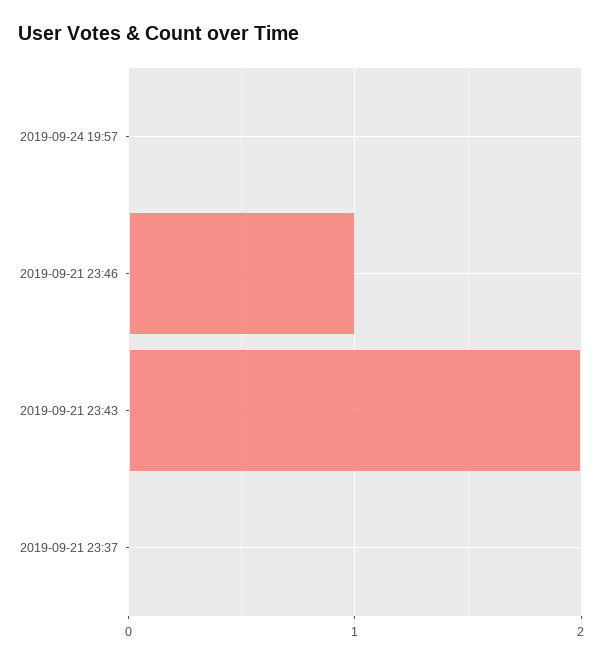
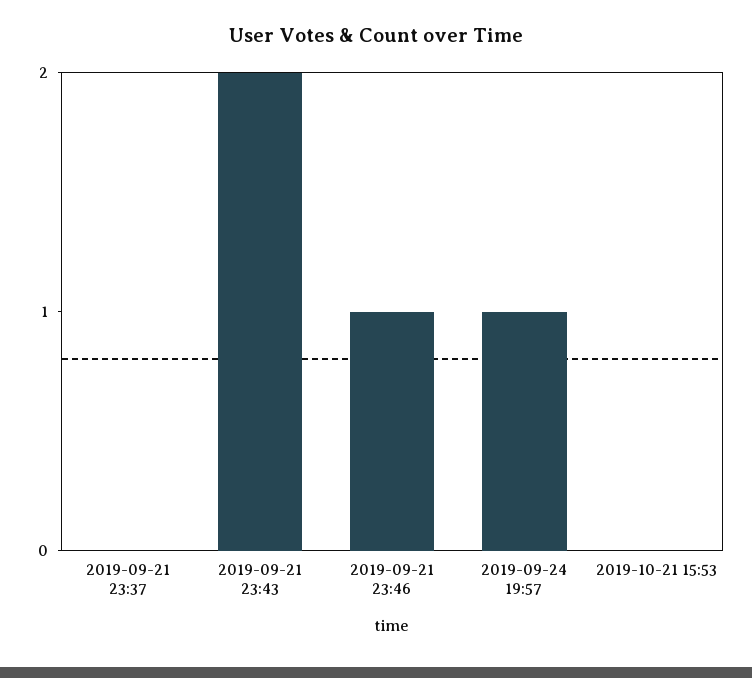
2019-09-24 19:57: 0 -> 1
2019-10-21 15:53: none -> 0

